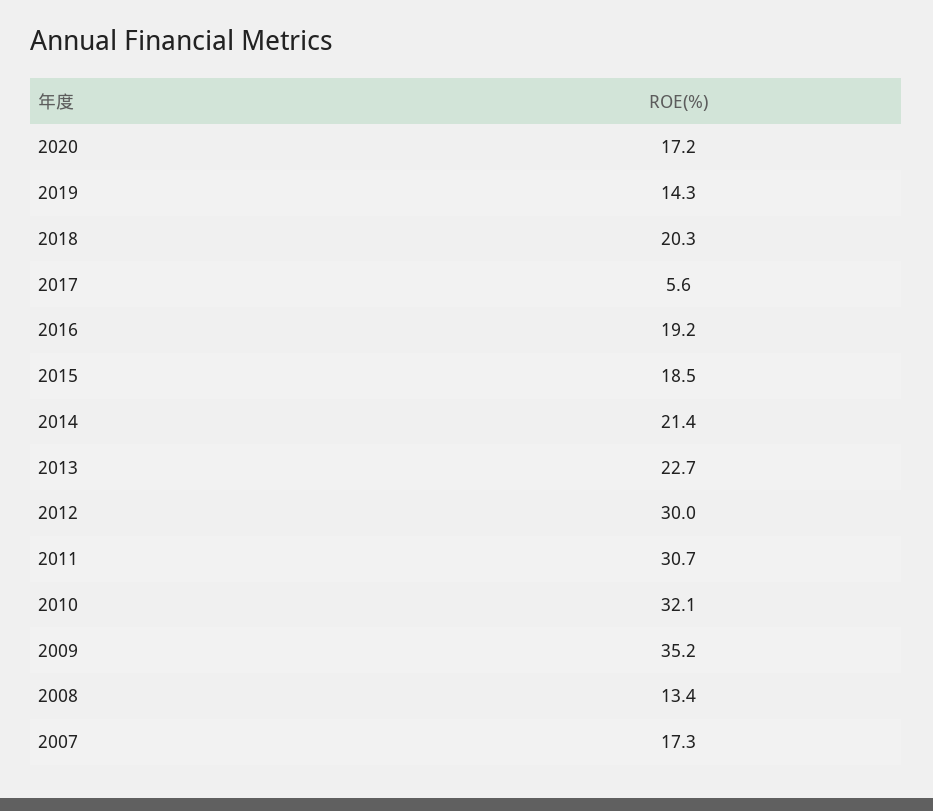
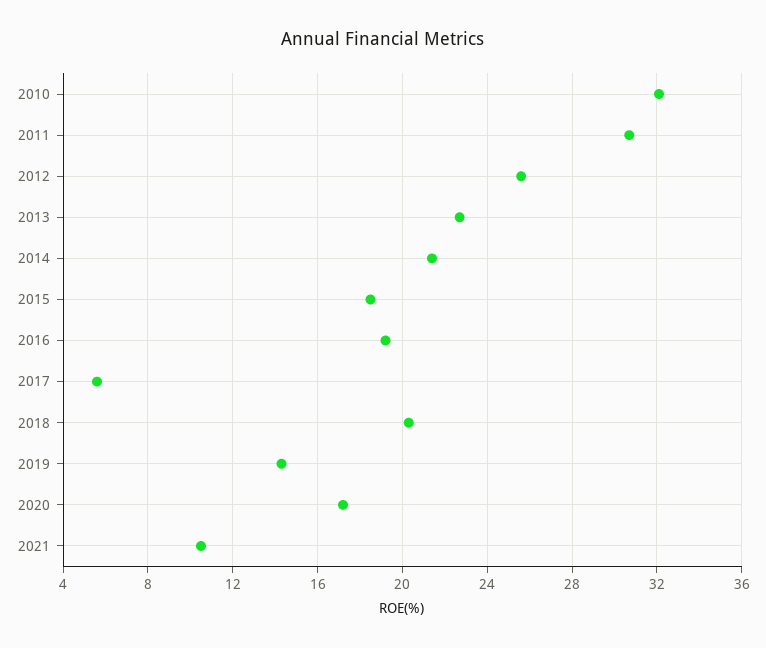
2012: 30 -> 25.5
2009: 35.2 -> none
2008: 13.4 -> none
2007: 17.3 -> none
2021: none -> 10.5

